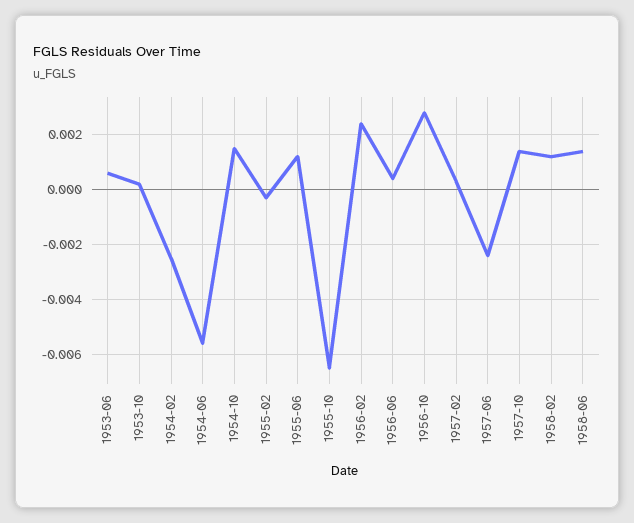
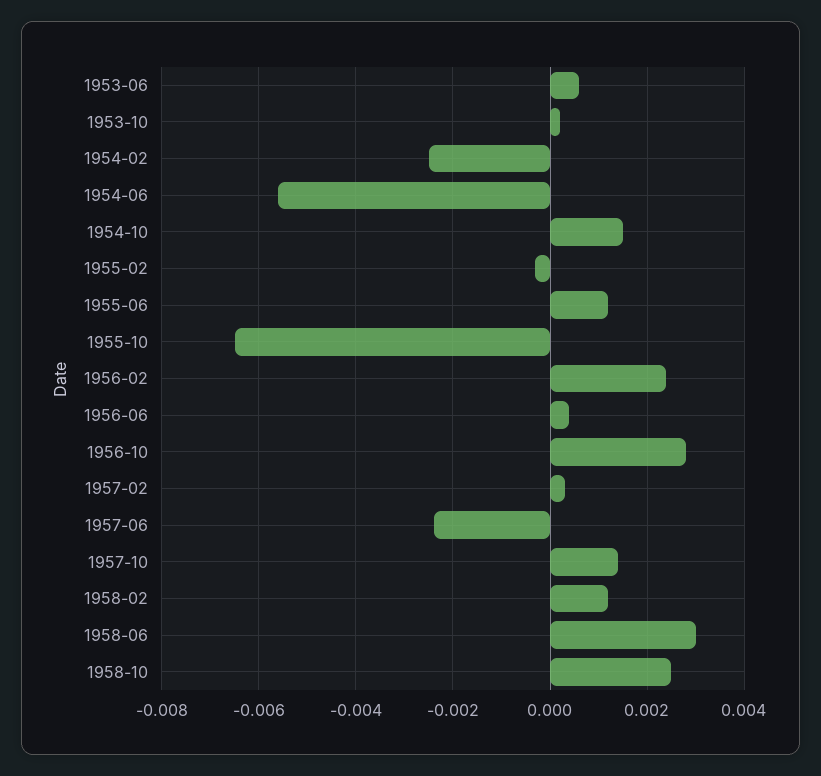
1958-06: 0.0015 -> 0.003
1958-10: none -> 0.0025

